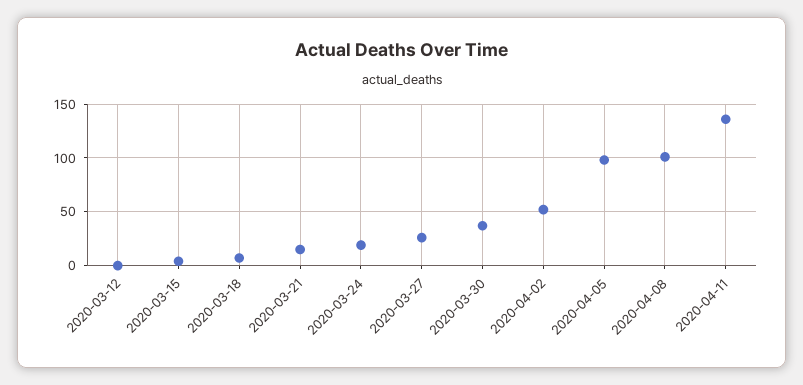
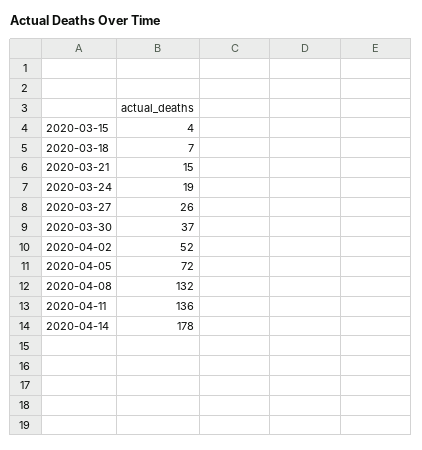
2020-03-12: 0 -> none
2020-04-05: 100 -> 72
2020-04-08: 100 -> 132
2020-04-14: none -> 178

